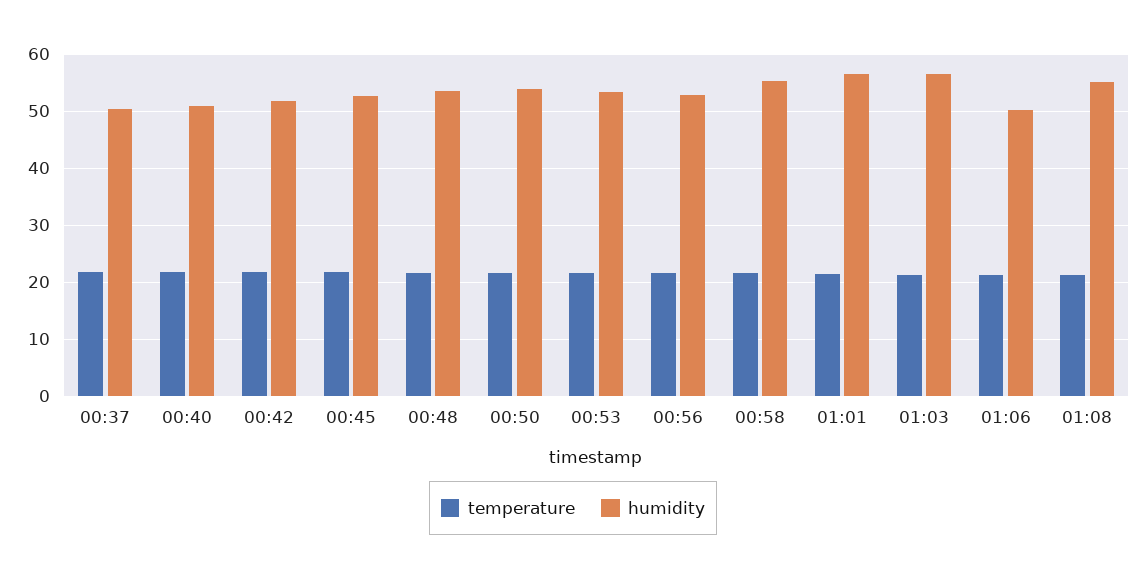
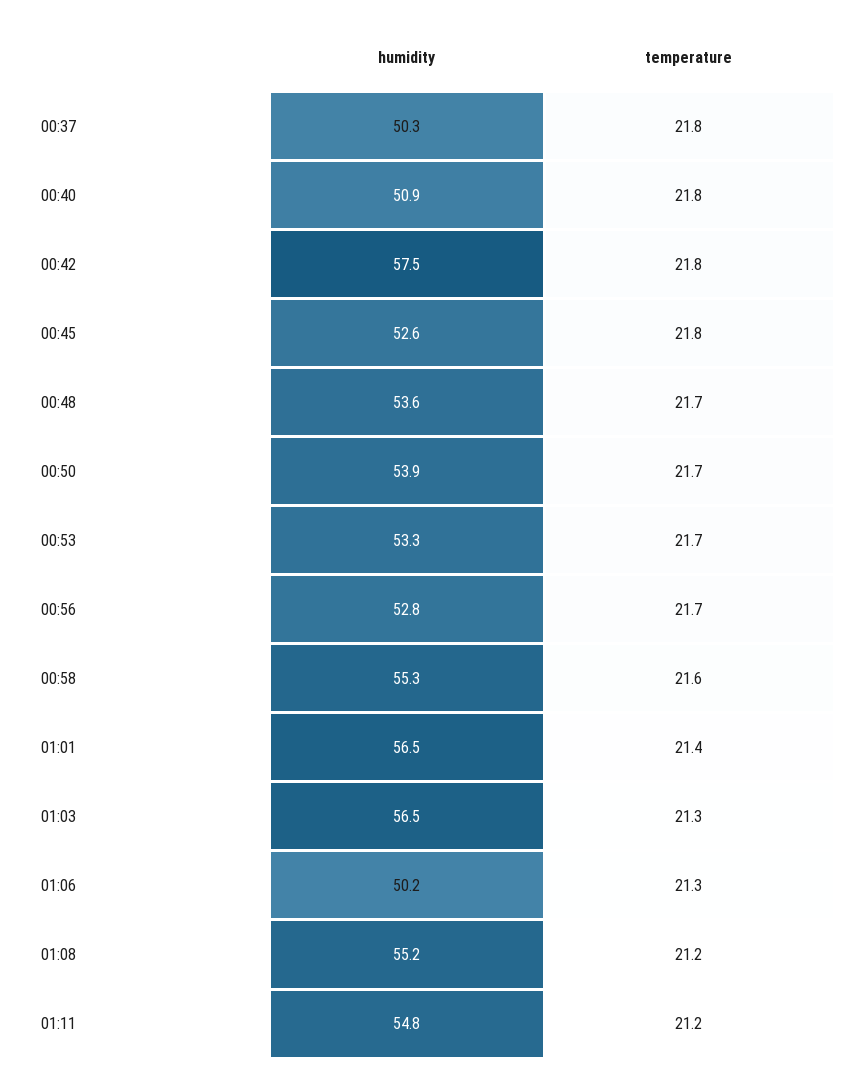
humidity, 00:42: 52 -> 57.5
humidity, 01:11: none -> 54.8
temperature, 01:11: none -> 21.2

